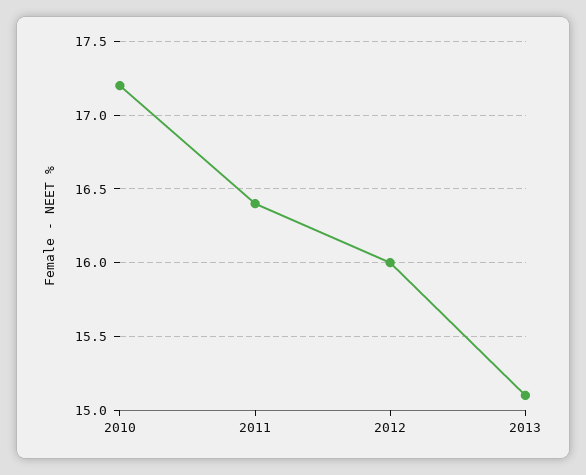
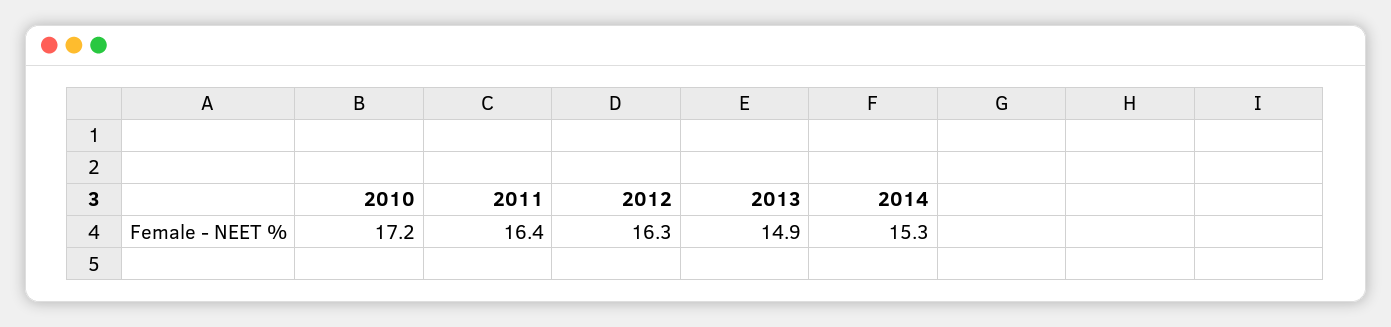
2012: 16 -> 16.3
2013: 15.1 -> 14.9
2014: none -> 15.3

